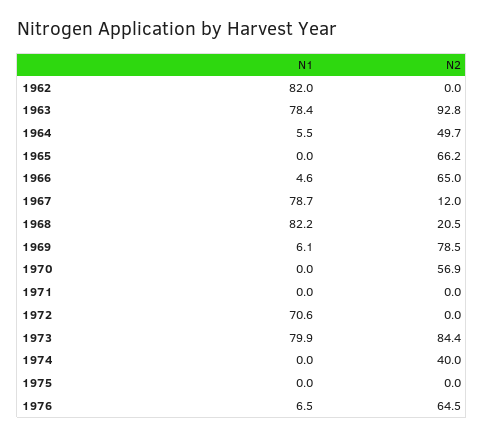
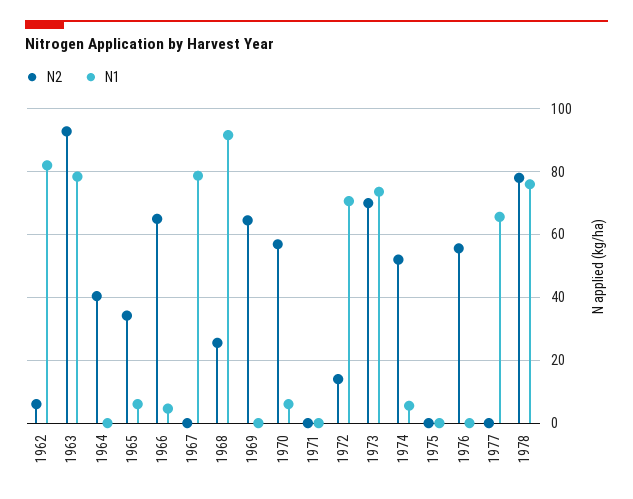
N2, 1962: 0 -> 6
N1, 1964: 5.5 -> 0
N2, 1964: 49.7 -> 40
N1, 1965: 0 -> 6
N2, 1965: 66.2 -> 34
N2, 1967: 12 -> 0
N1, 1968: 82.2 -> 92
N2, 1968: 20.5 -> 26
N1, 1969: 6.1 -> 0
N2, 1969: 78.5 -> 64
N1, 1970: 0 -> 6
N2, 1972: 0 -> 14
N1, 1973: 79.9 -> 74
N2, 1973: 84.4 -> 70
N1, 1974: 0 -> 6
N2, 1974: 40 -> 52
N1, 1976: 6.5 -> 0
N2, 1976: 64.5 -> 56
N2, 1977: none -> 0
N1, 1977: none -> 66
N2, 1978: none -> 78
N1, 1978: none -> 76

